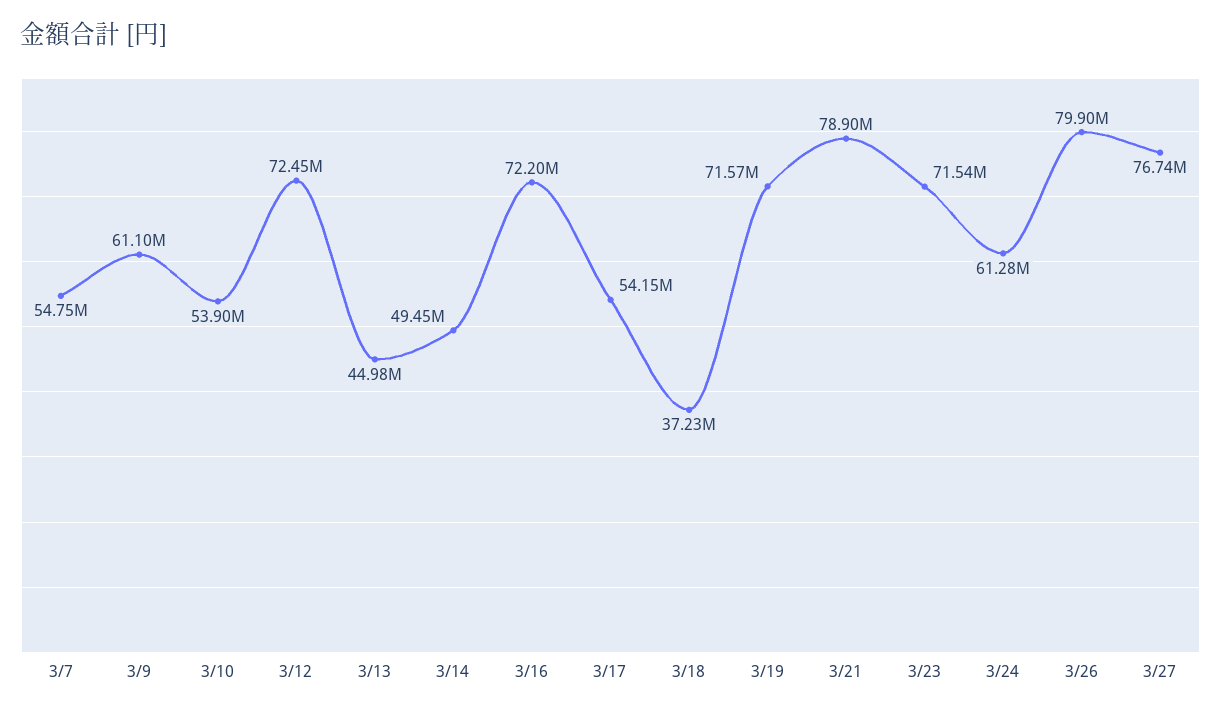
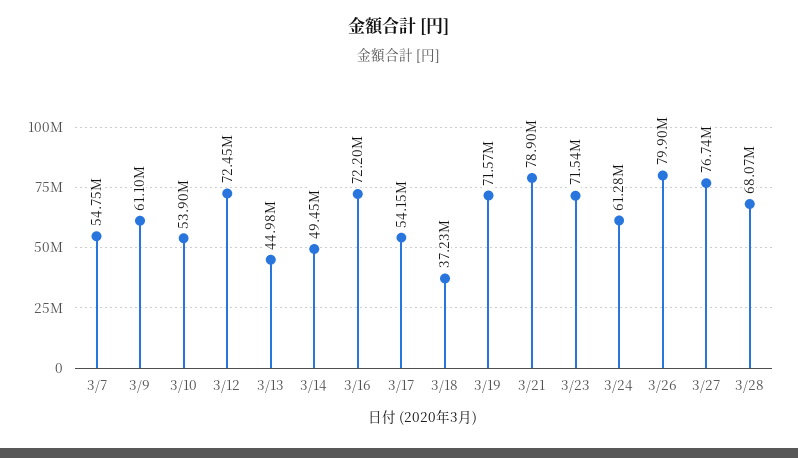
3/28: none -> 68070000

